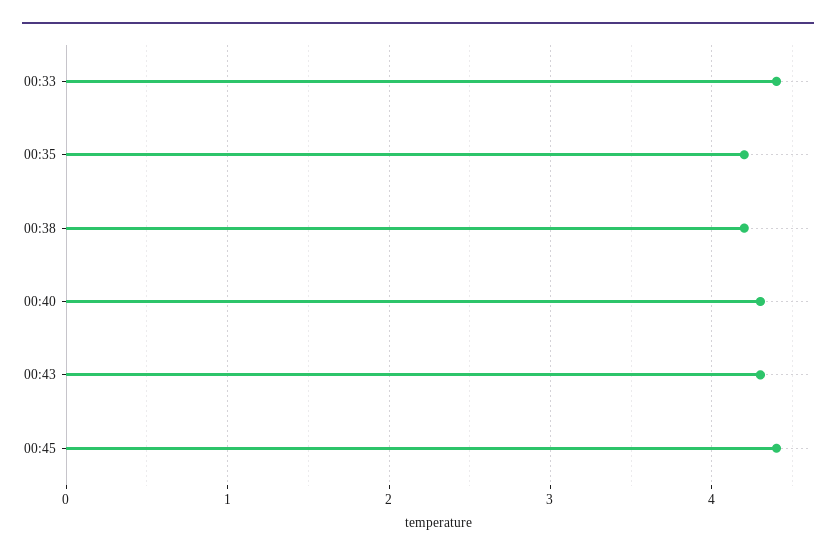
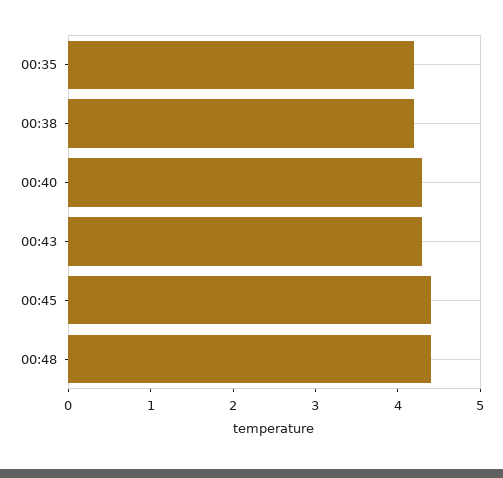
00:33: 4.4 -> none
00:48: none -> 4.4

